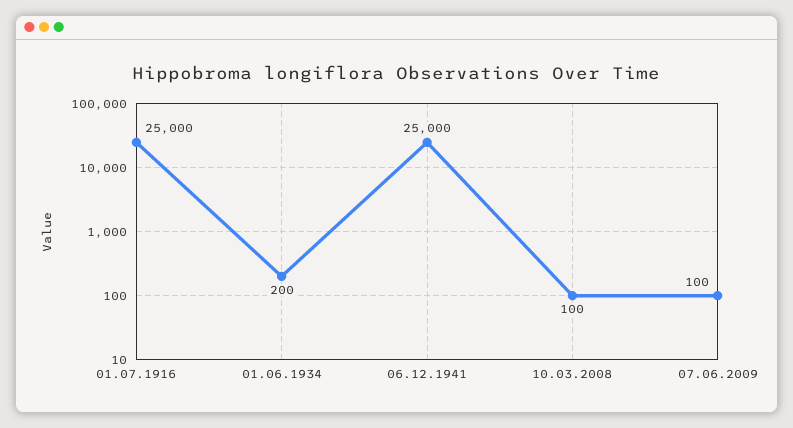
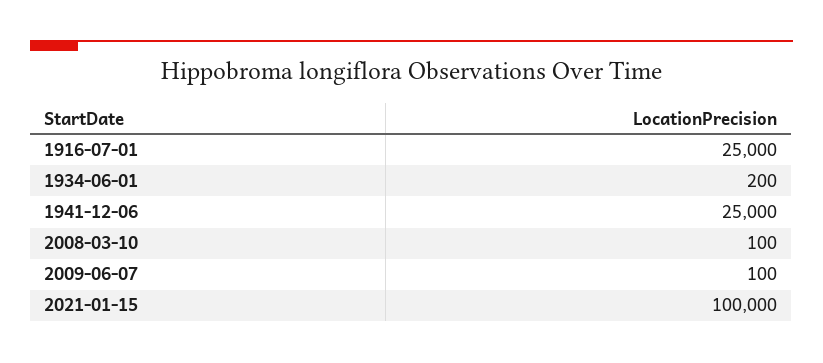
2021-01-15: none -> 100000

